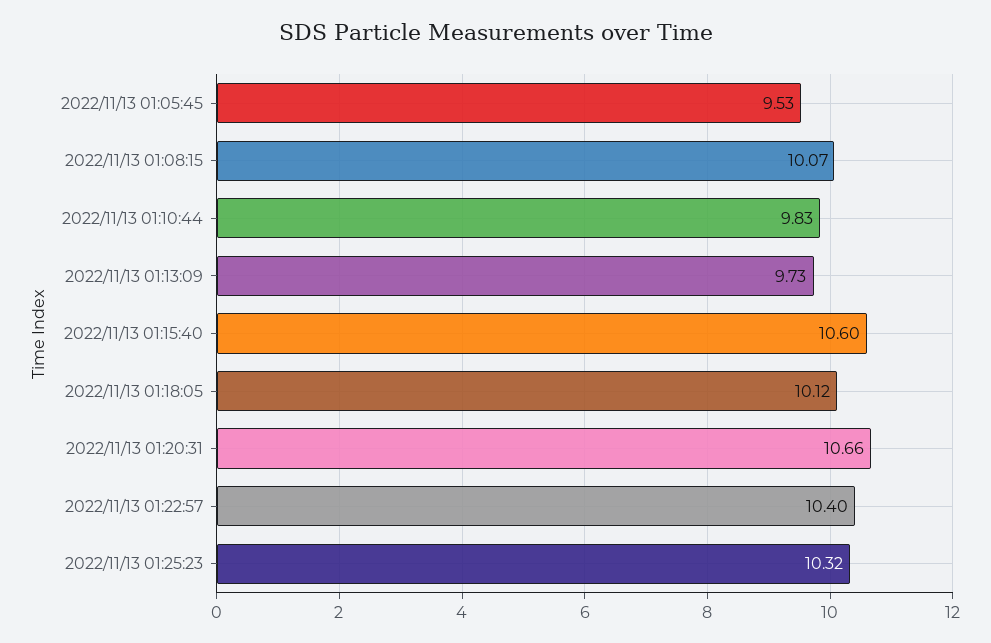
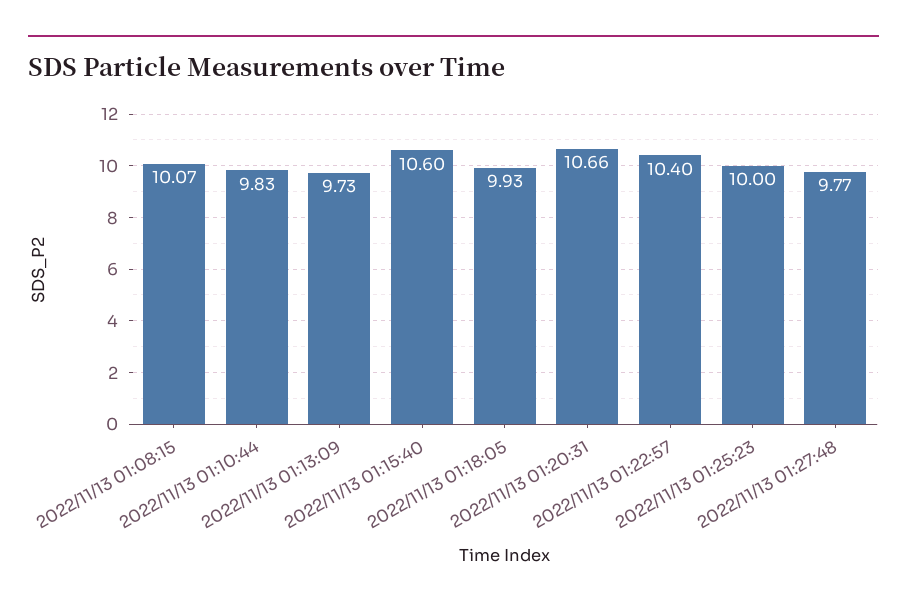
2022/11/13 01:05:45: 9.53 -> none
2022/11/13 01:18:05: 10.12 -> 9.93
2022/11/13 01:25:23: 10.32 -> 10
2022/11/13 01:27:48: none -> 9.77

